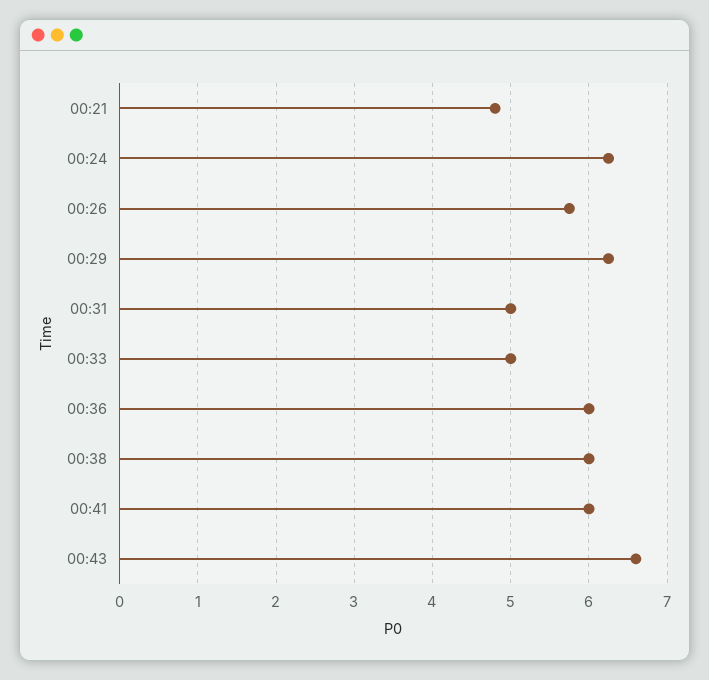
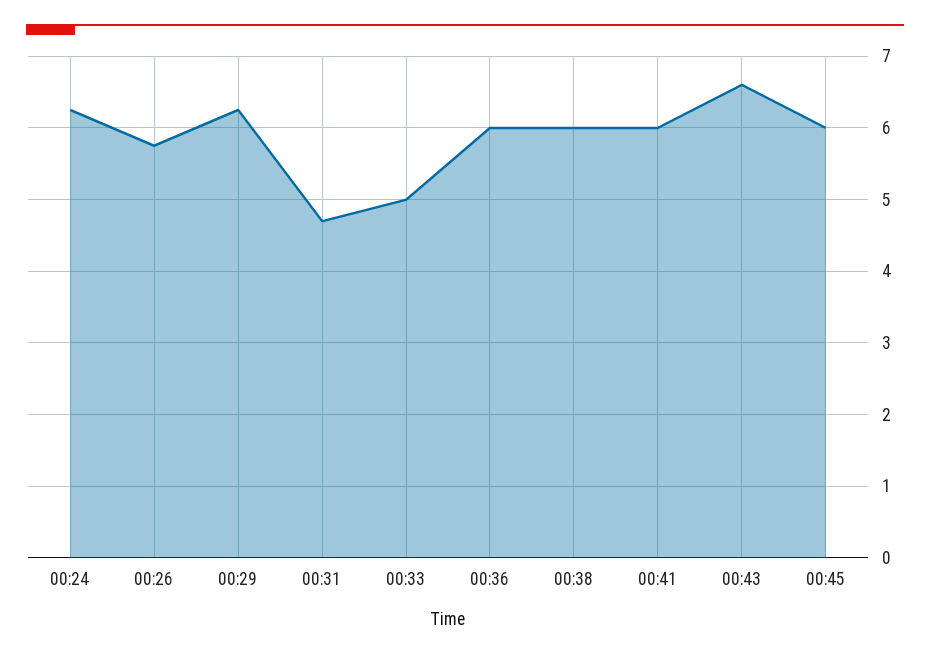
00:21: 4.8 -> none
00:31: 5 -> 4.7
00:45: none -> 6

